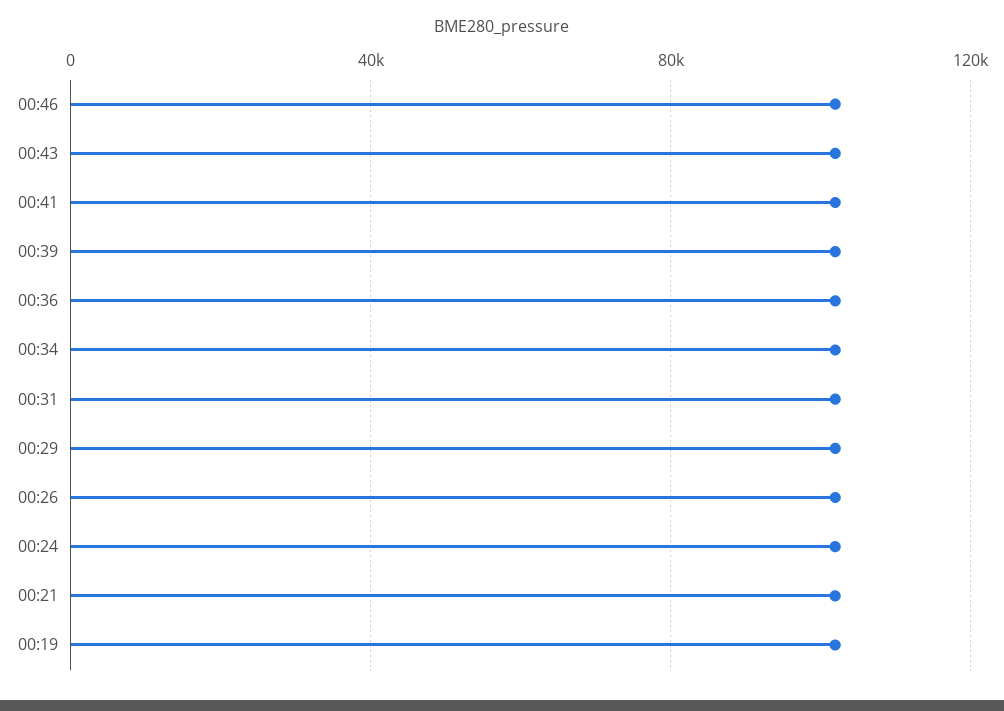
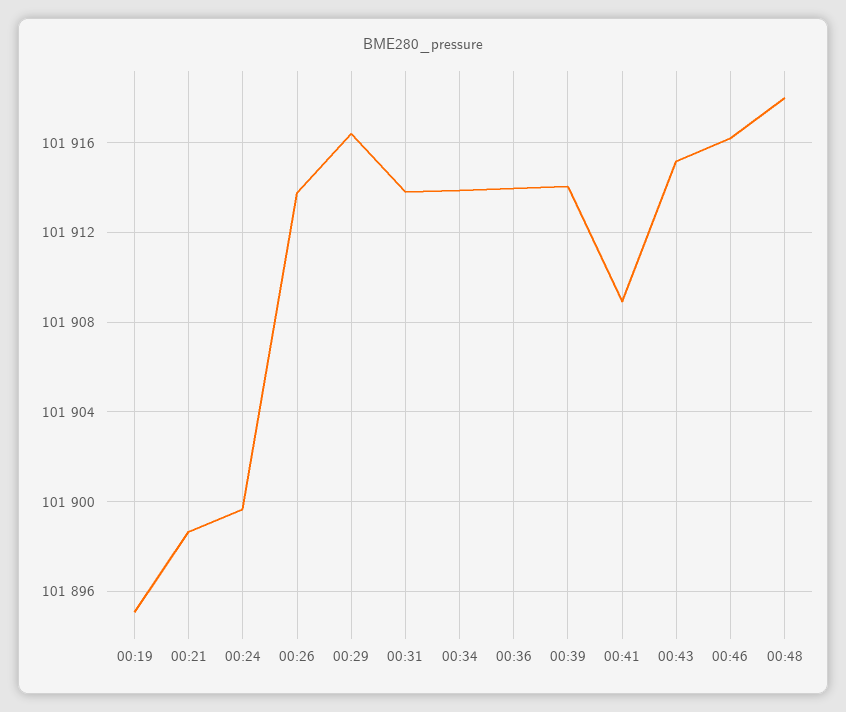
00:48: none -> 101918

